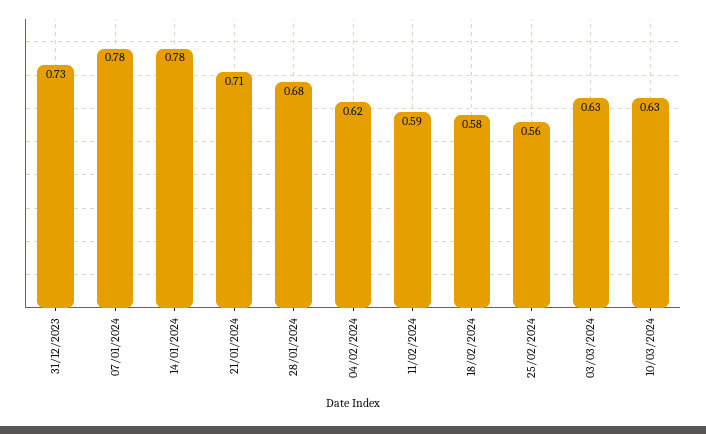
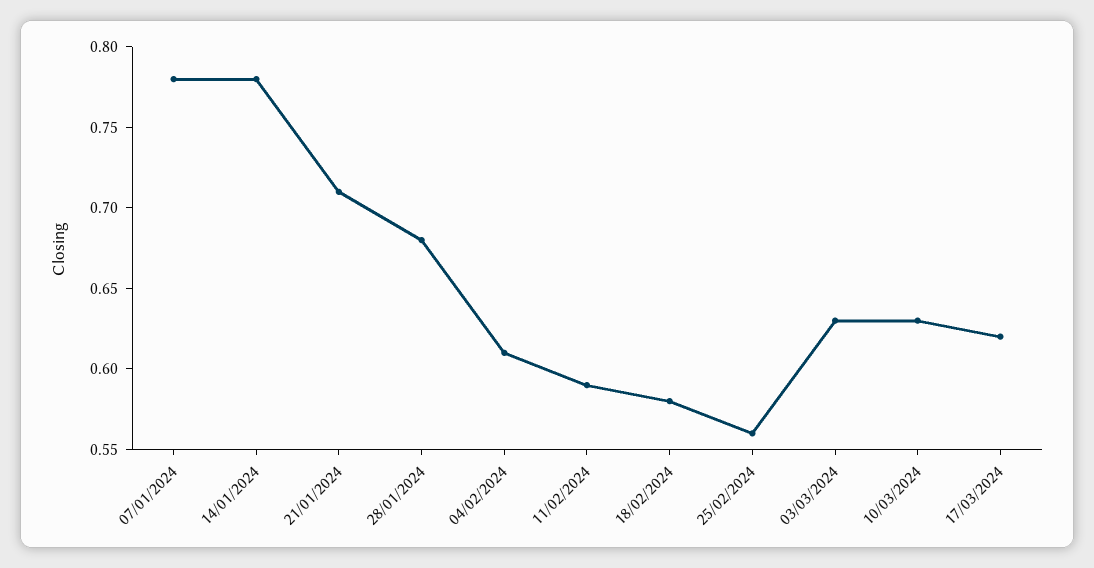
31/12/2023: 0.73 -> none
04/02/2024: 0.62 -> 0.61
17/03/2024: none -> 0.62

